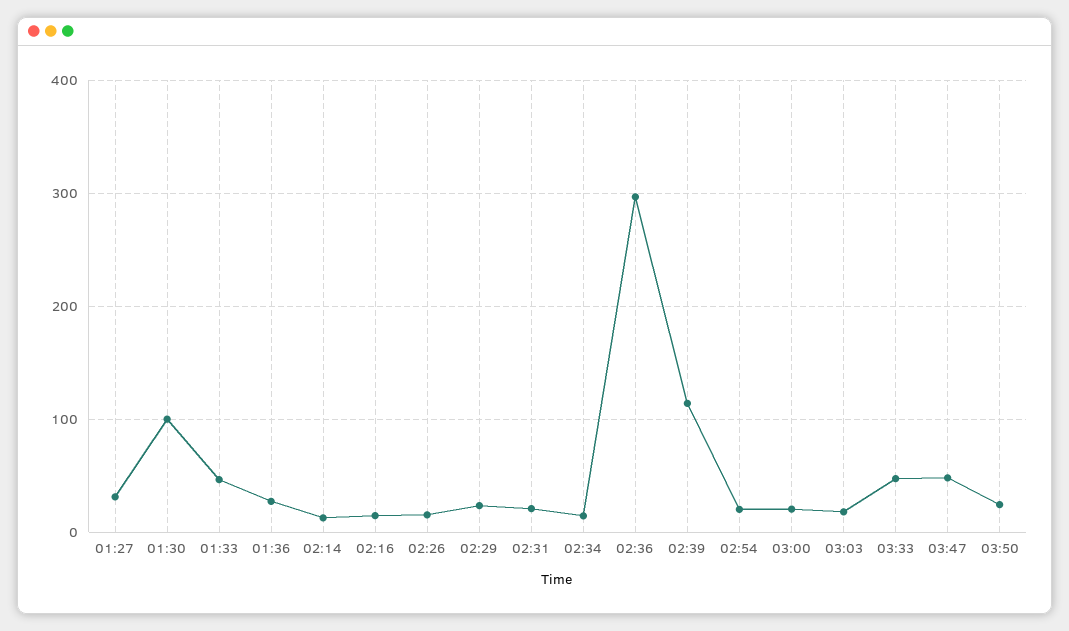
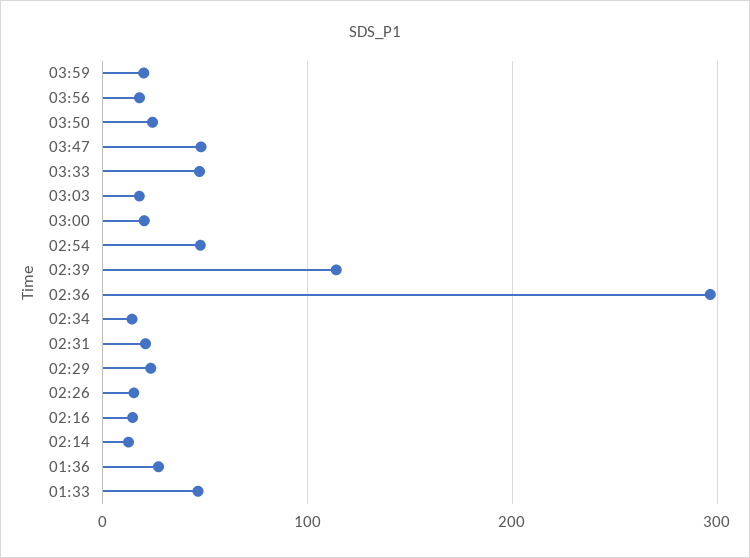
01:27: 30 -> none
01:30: 100 -> none
02:54: 20 -> 50
03:59: none -> 20
03:56: none -> 20

